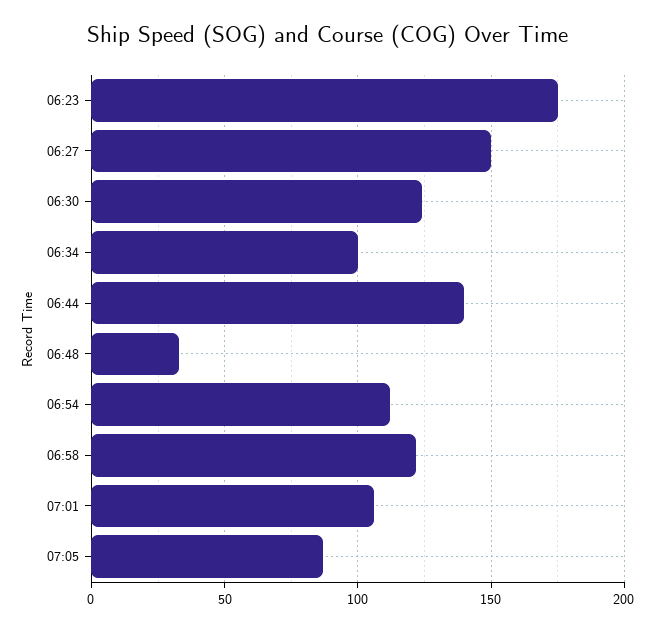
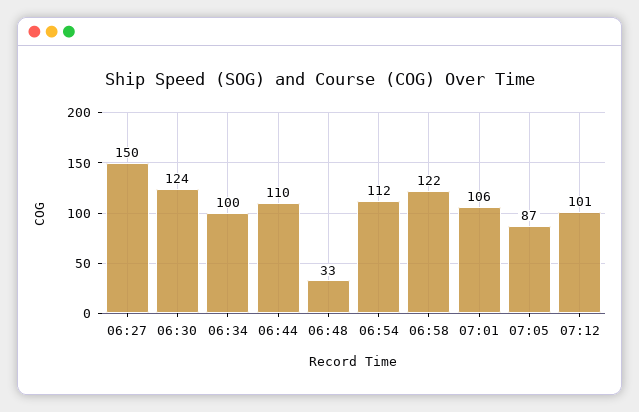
06:23: 175 -> none
06:44: 140 -> 110
07:12: none -> 101

